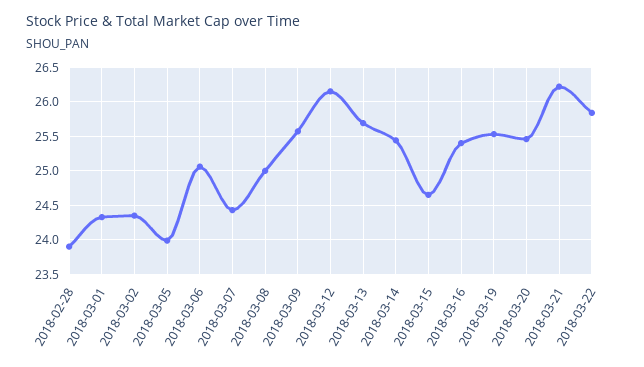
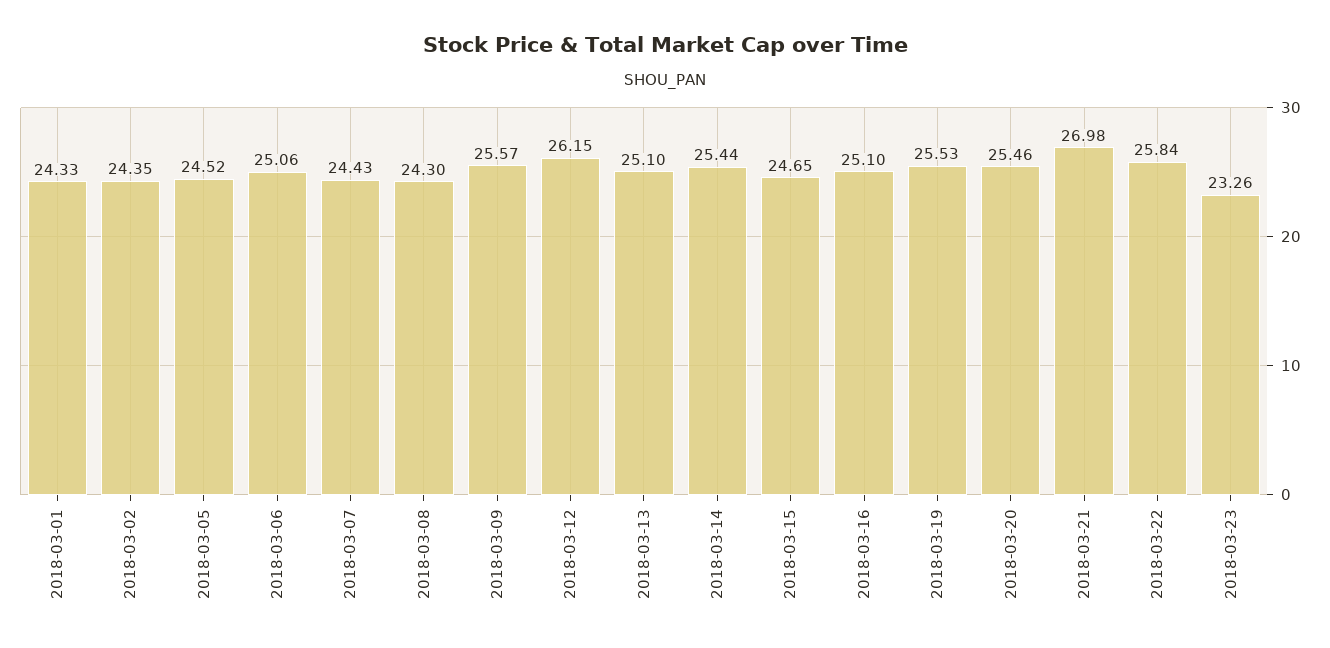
2018-02-28: 23.9 -> none
2018-03-05: 24 -> 24.52
2018-03-08: 25 -> 24.3
2018-03-13: 25.7 -> 25.1
2018-03-16: 25.4 -> 25.1
2018-03-21: 26.2 -> 26.98
2018-03-23: none -> 23.26

